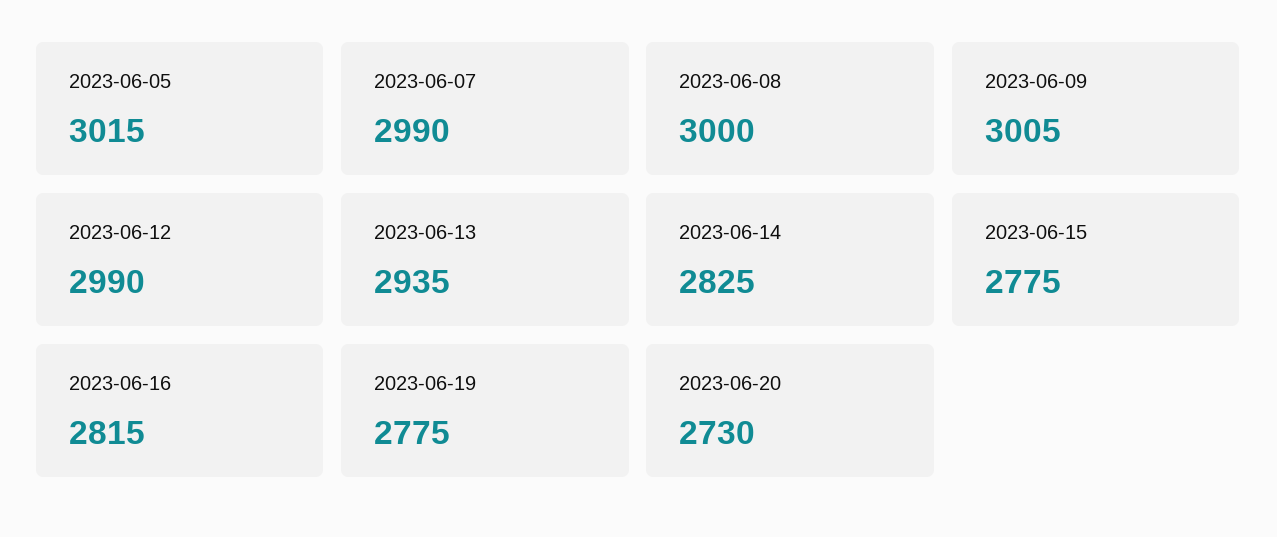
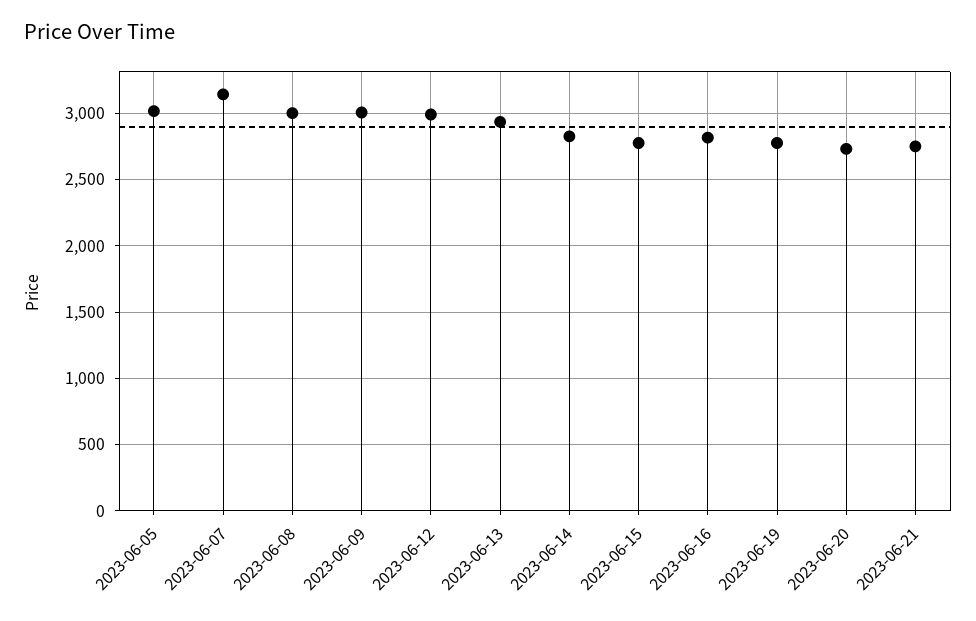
2023-06-07: 2990 -> 3150
2023-06-21: none -> 2750

